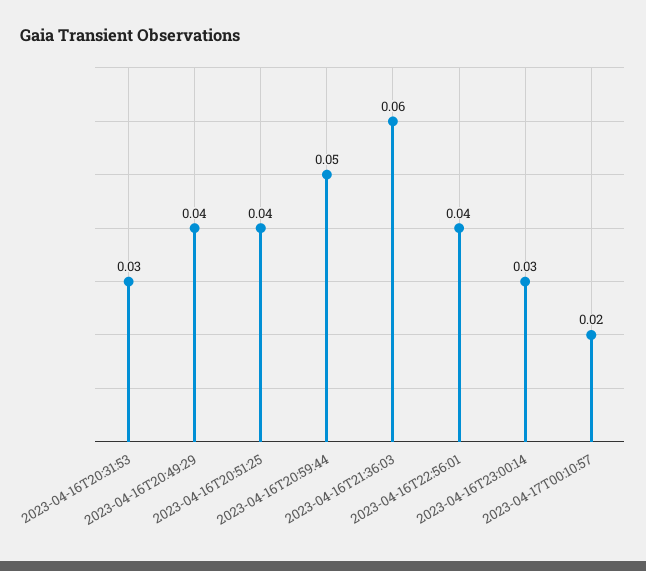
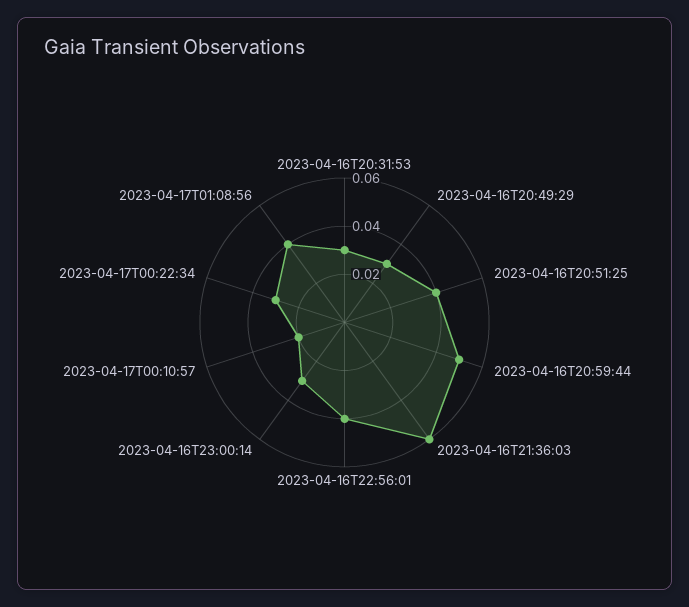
2023-04-16T20:49:29: 0.04 -> 0.03
2023-04-17T00:22:34: none -> 0.03
2023-04-17T01:08:56: none -> 0.04

